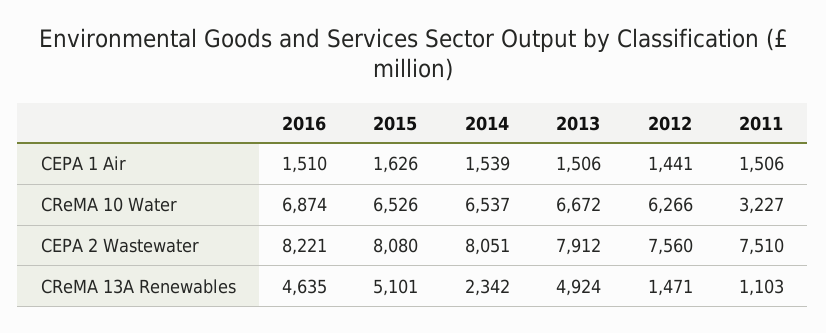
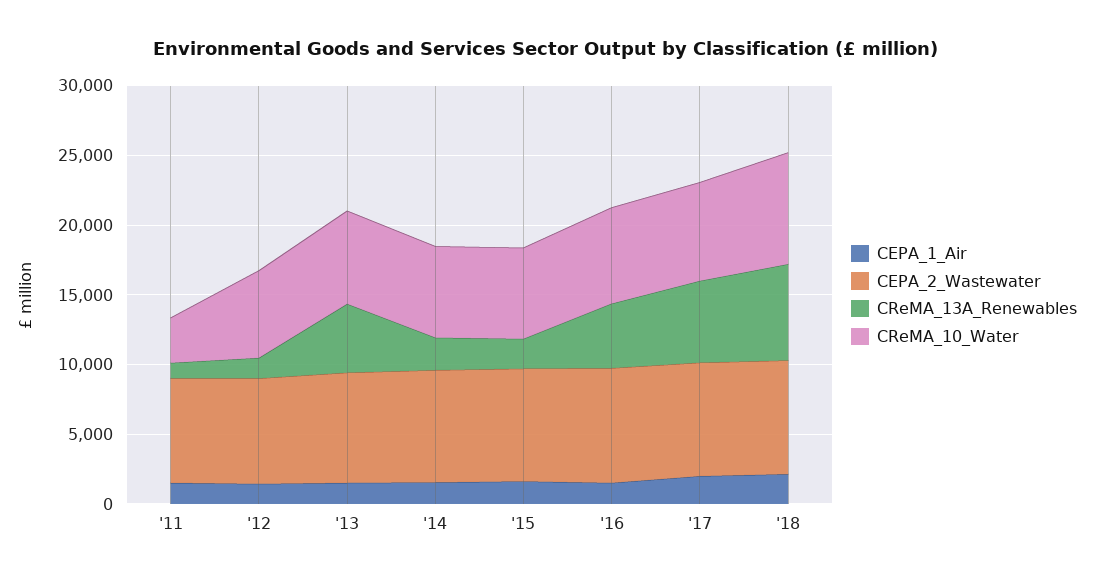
CReMA 13A Renewables, 2015: 5101 -> 2000
CEPA 1 Air, '17: none -> 2000
CEPA 2 Wastewater, '17: none -> 8000
CReMA 13A Renewables, '17: none -> 6000
CReMA 10 Water, '17: none -> 7000
CEPA 1 Air, '18: none -> 2000
CEPA 2 Wastewater, '18: none -> 8000
CReMA 13A Renewables, '18: none -> 7000
CReMA 10 Water, '18: none -> 8000

